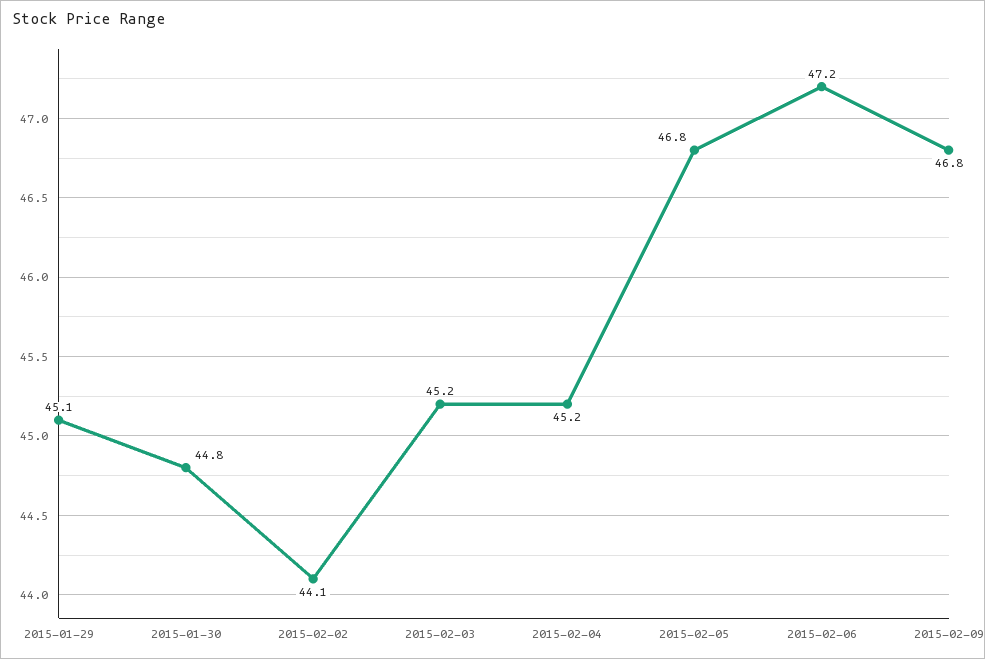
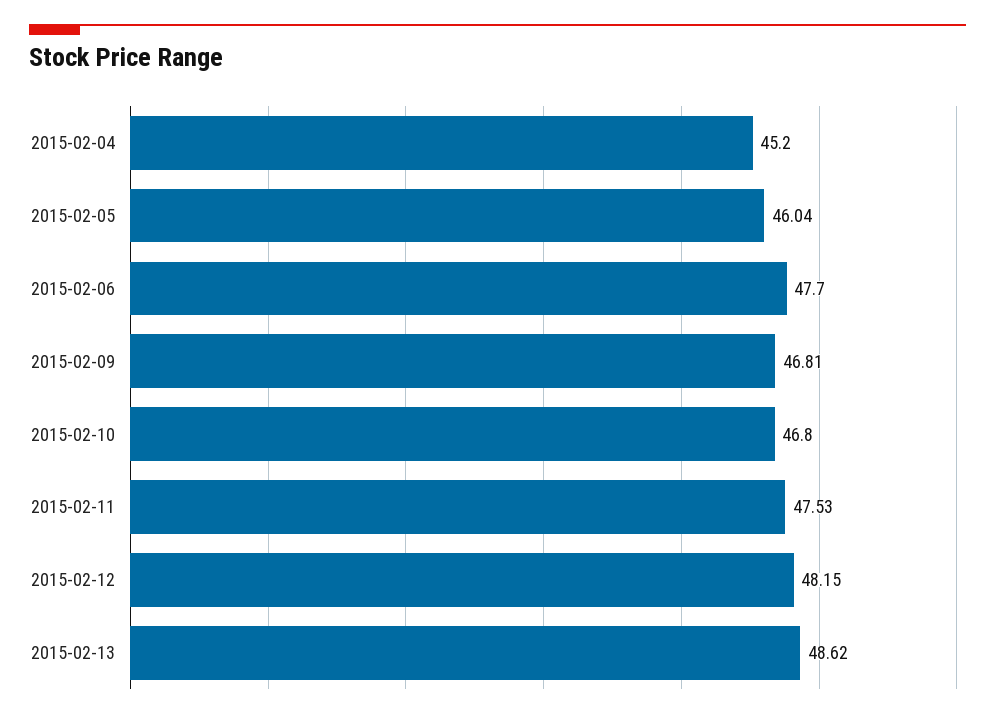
2015-01-29: 45.1 -> none
2015-01-30: 44.8 -> none
2015-02-02: 44.1 -> none
2015-02-03: 45.2 -> none
2015-02-05: 46.8 -> 46.04
2015-02-06: 47.2 -> 47.7
2015-02-10: none -> 46.8
2015-02-11: none -> 47.53
2015-02-12: none -> 48.15
2015-02-13: none -> 48.62

